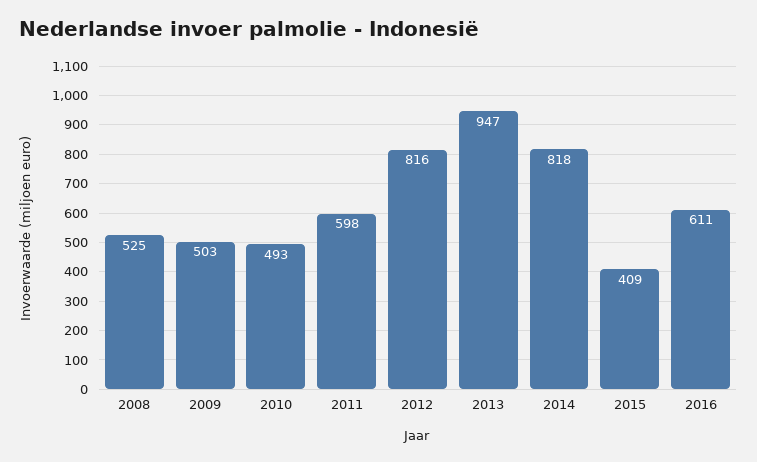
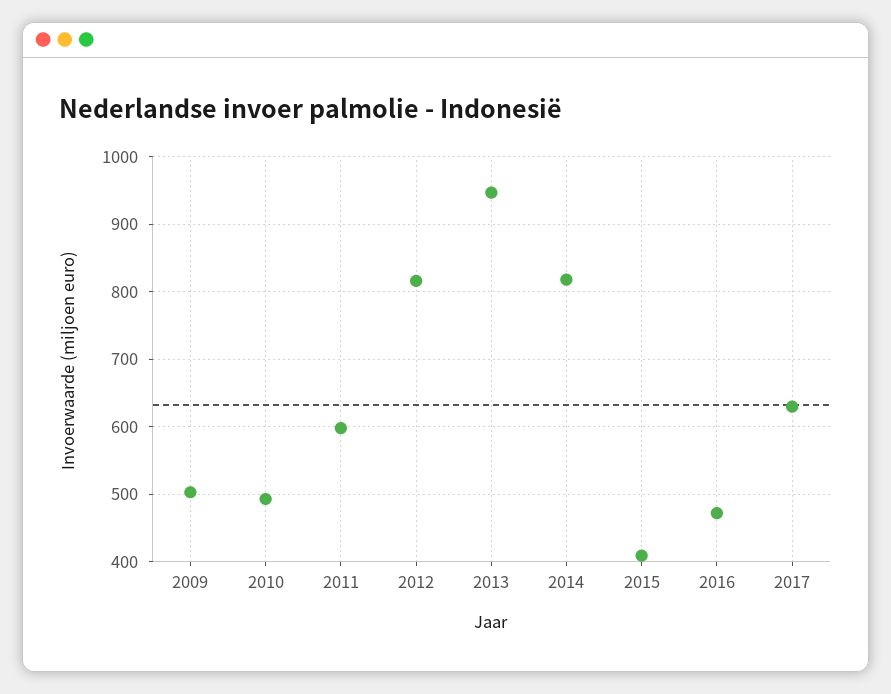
2008: 525 -> none
2016: 611 -> 470
2017: none -> 630

